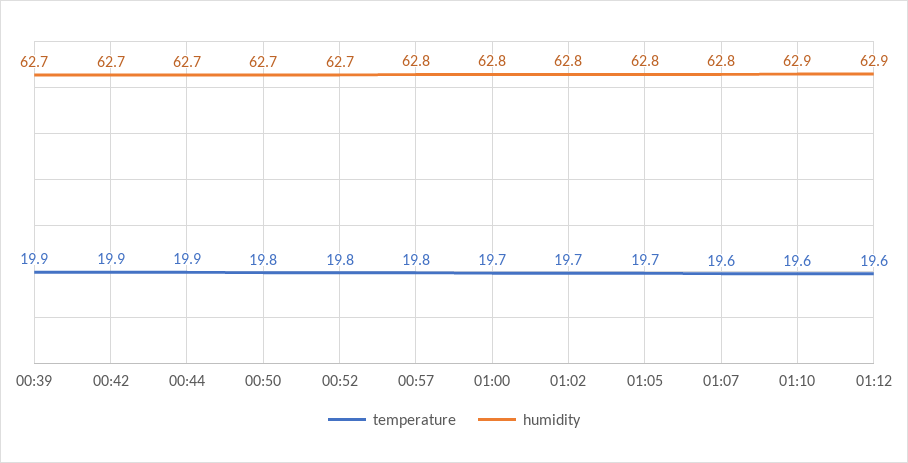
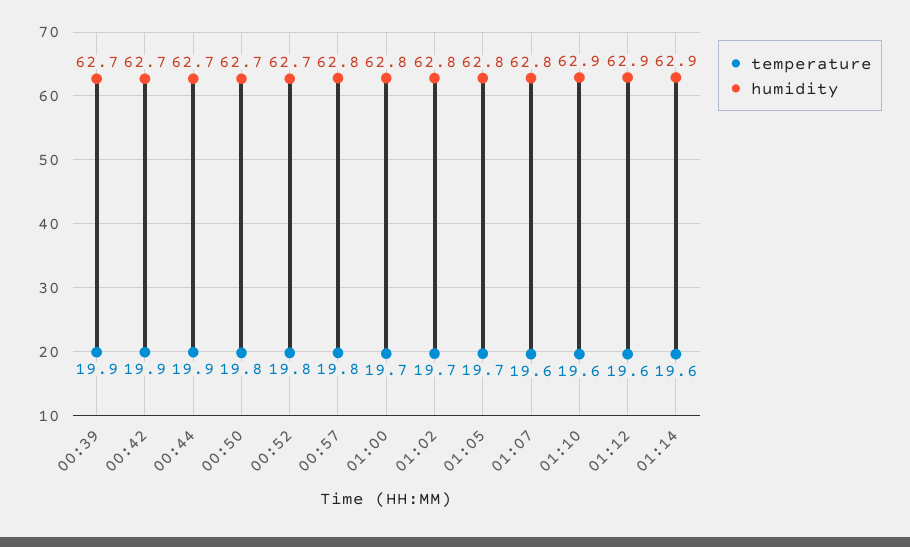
temperature, 01:14: none -> 19.6
humidity, 01:14: none -> 62.9

